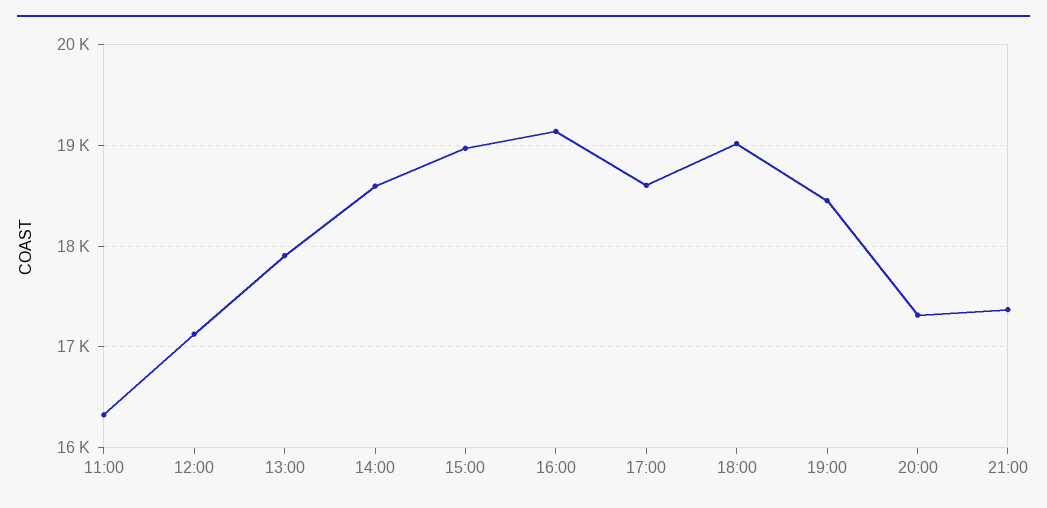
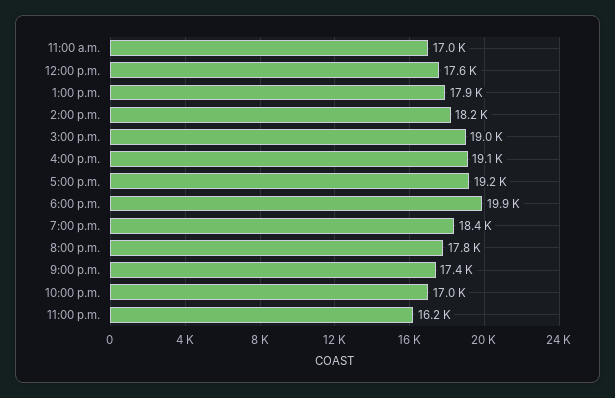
11:00: 16300 -> 17000
12:00: 17100 -> 17600
14:00: 18600 -> 18200
17:00: 18600 -> 19200
18:00: 19000 -> 19900
20:00: 17300 -> 17800
10:00 p.m.: none -> 17000
11:00 p.m.: none -> 16200

